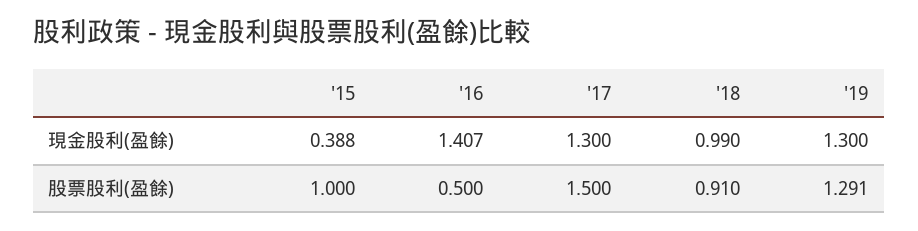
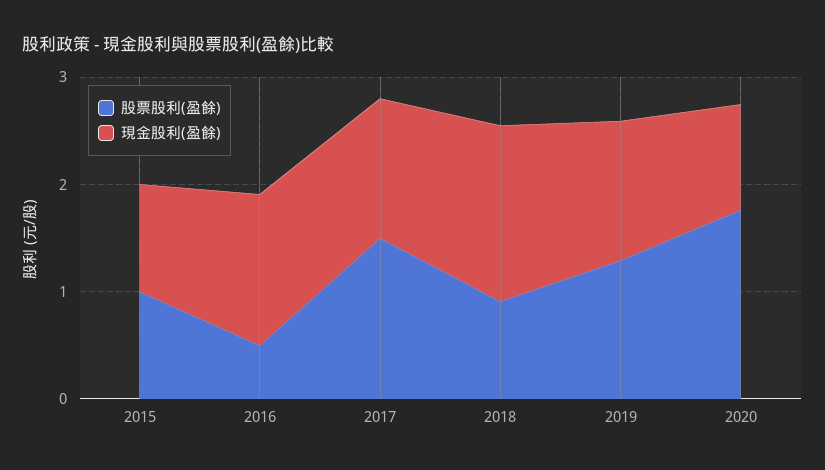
現金股利(盈餘), '15: 0.388 -> 1
現金股利(盈餘), '18: 0.99 -> 1.6
股票股利(盈餘), 2020: none -> 1.8
現金股利(盈餘), 2020: none -> 1

